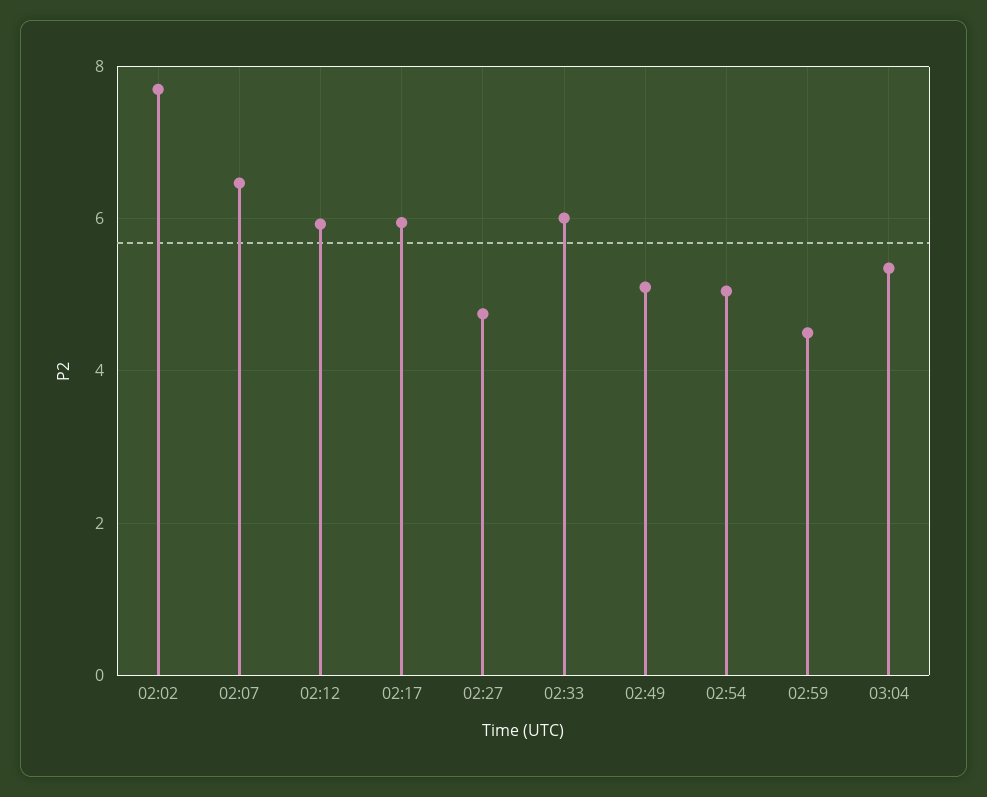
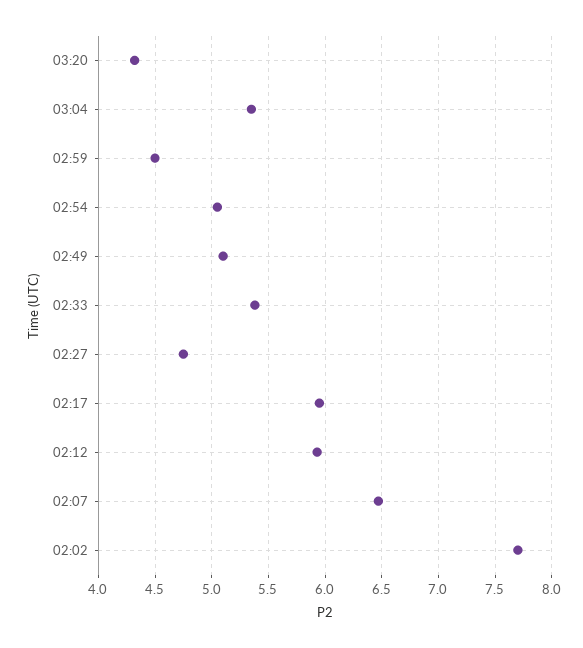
02:33: 6 -> 5.4
03:20: none -> 4.3

